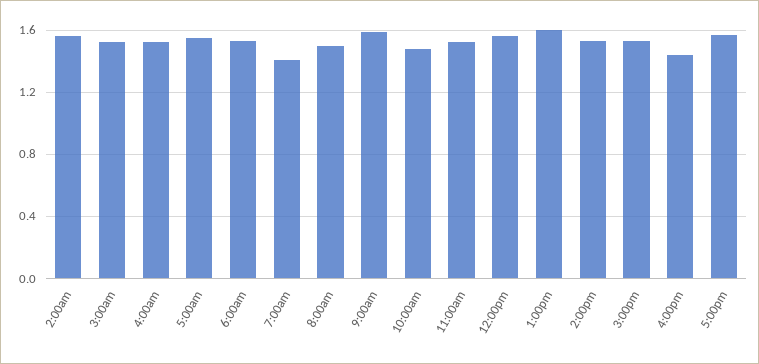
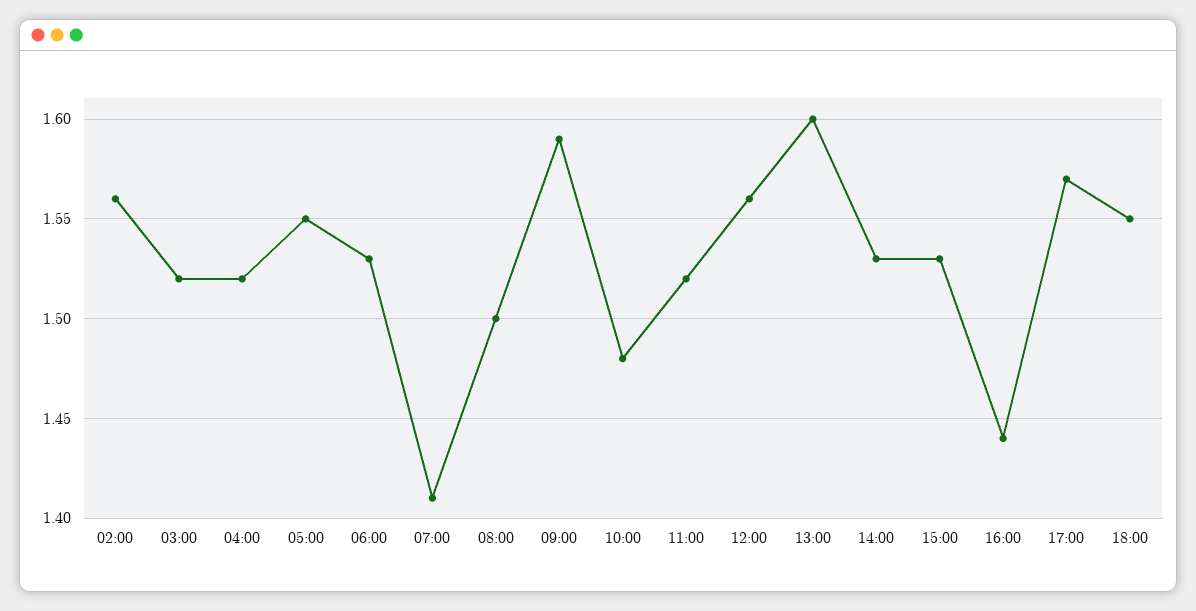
18:00: none -> 1.55

